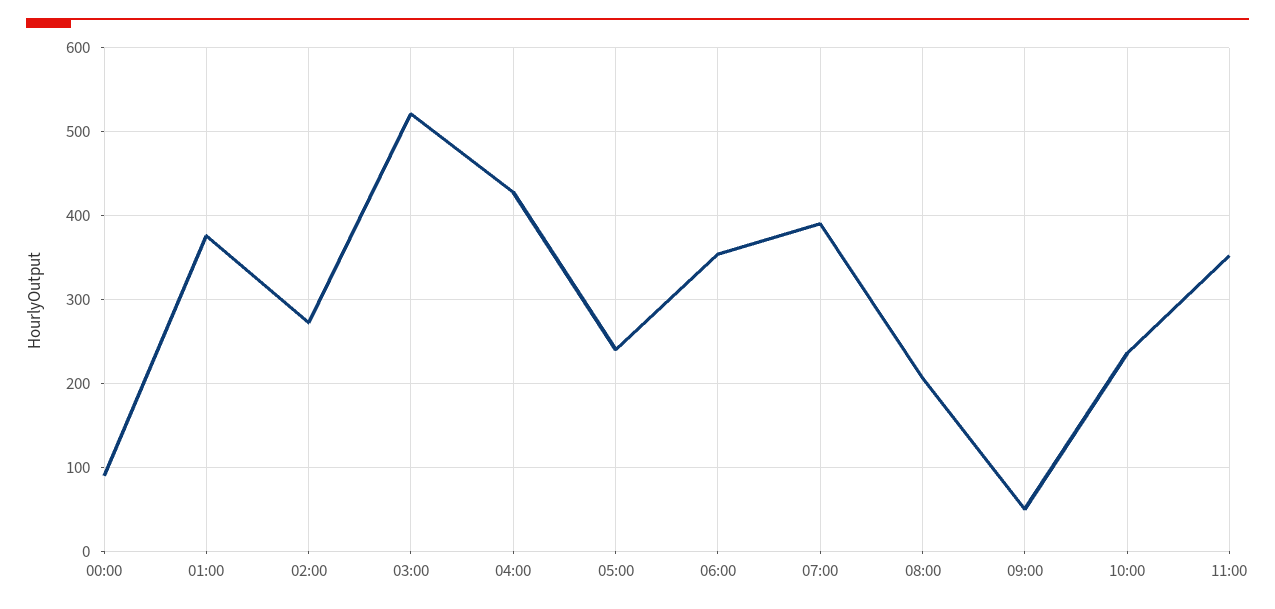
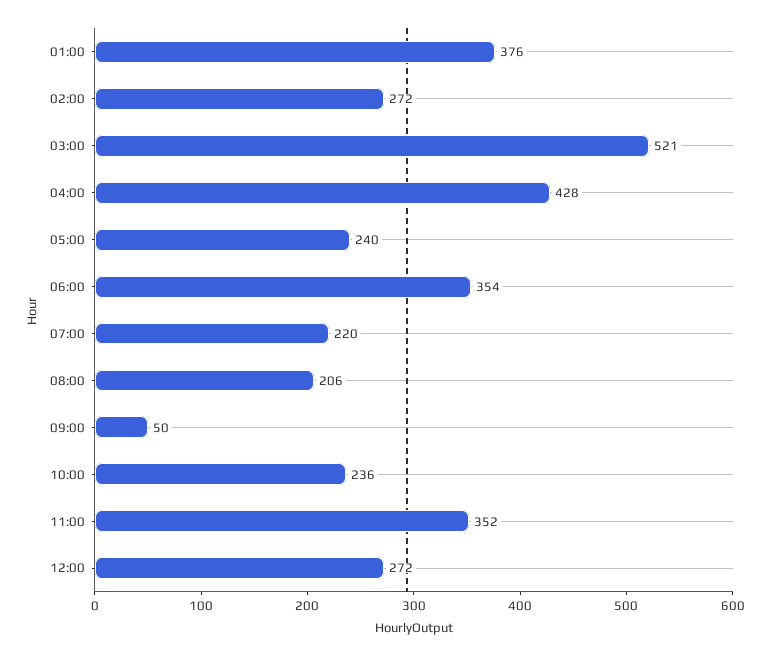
00:00: 90 -> none
07:00: 390 -> 220
12:00: none -> 272

